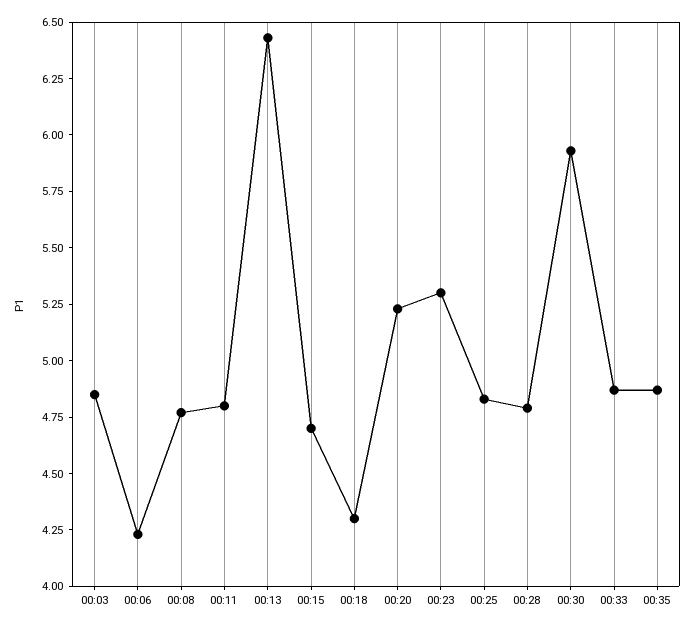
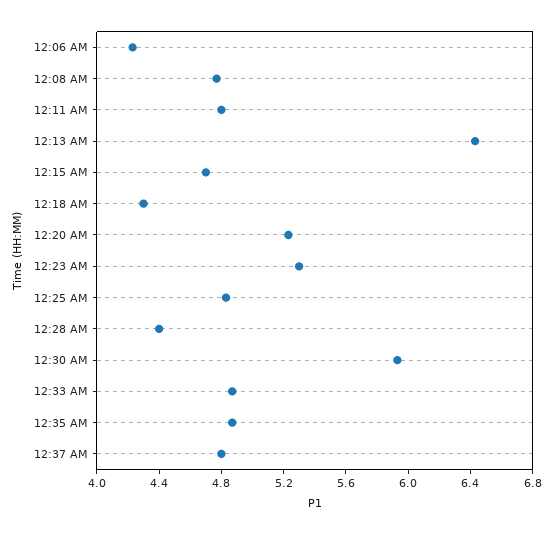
00:03: 4.85 -> none
00:28: 4.8 -> 4.4
12:37 AM: none -> 4.8

